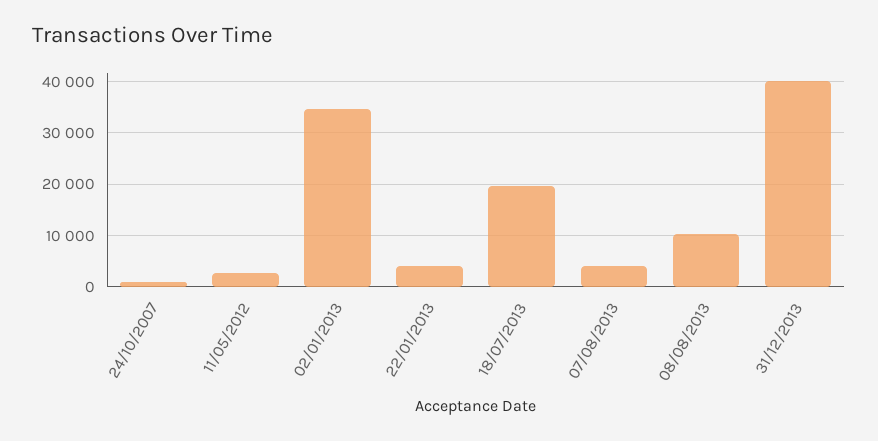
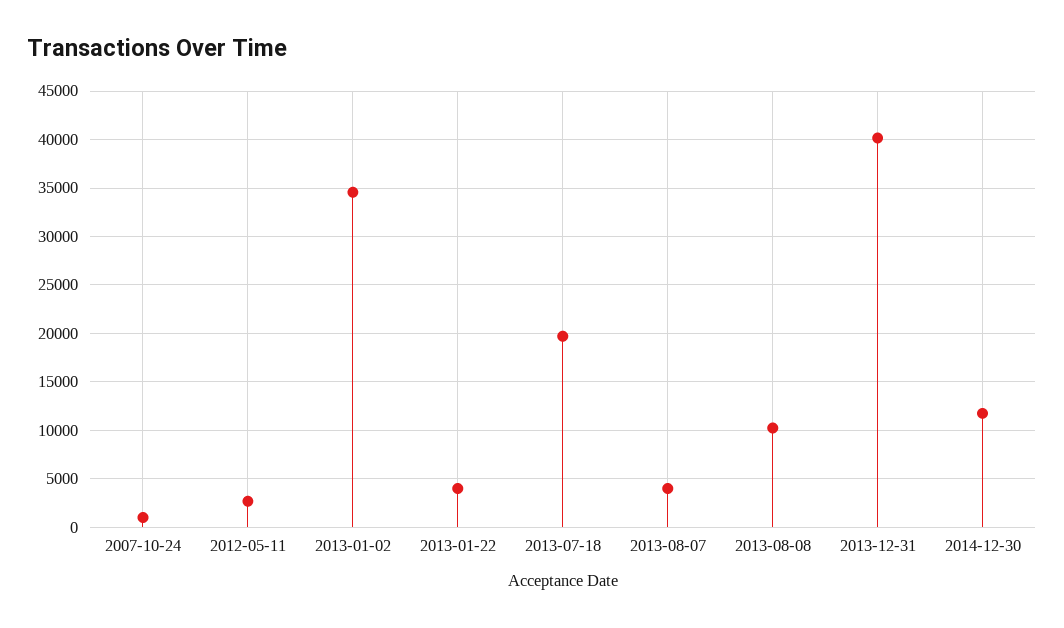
2014-12-30: none -> 12000

